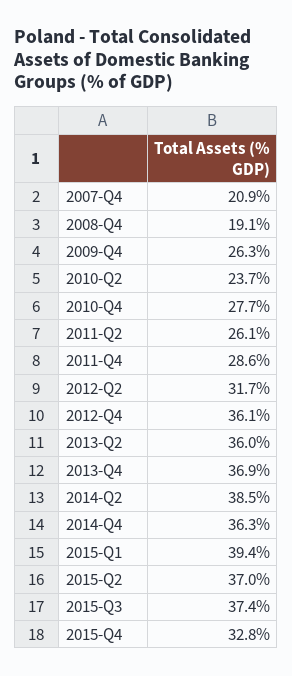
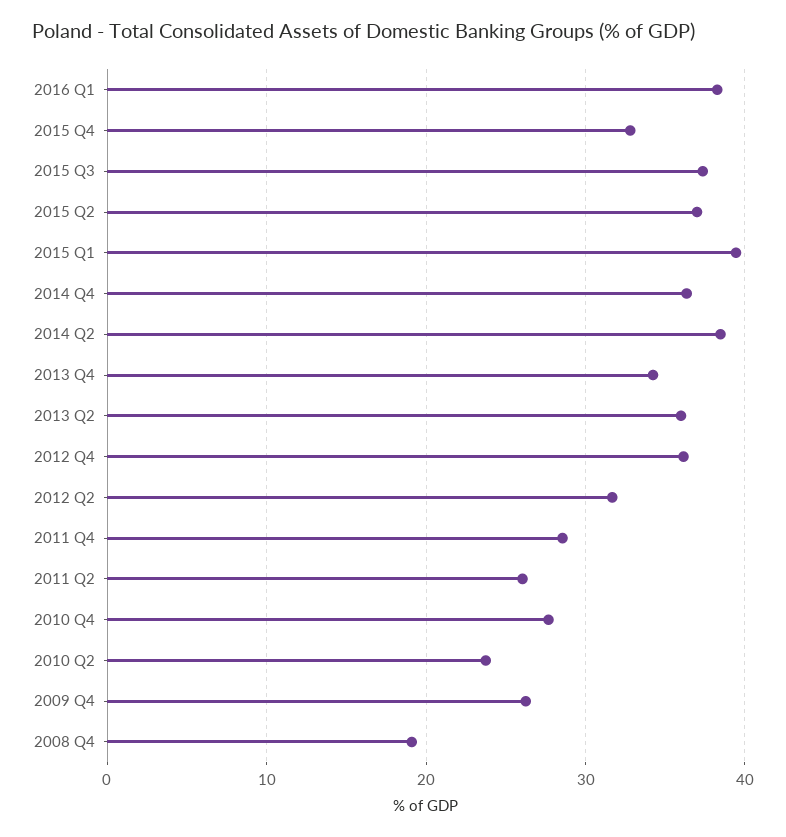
2007-Q4: 20.9 -> none
2013-Q4: 36.9 -> 34
2016 Q1: none -> 38

